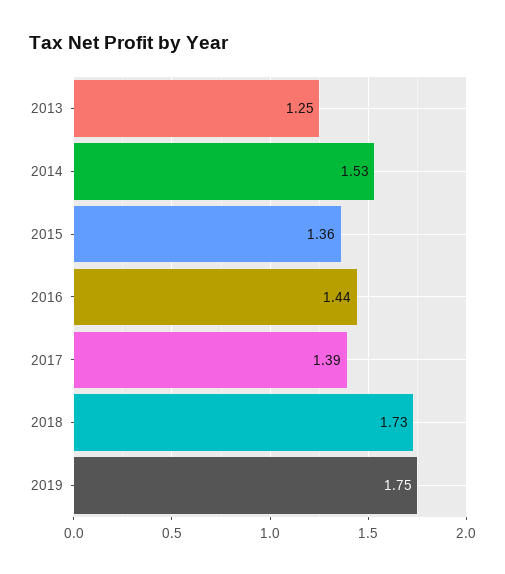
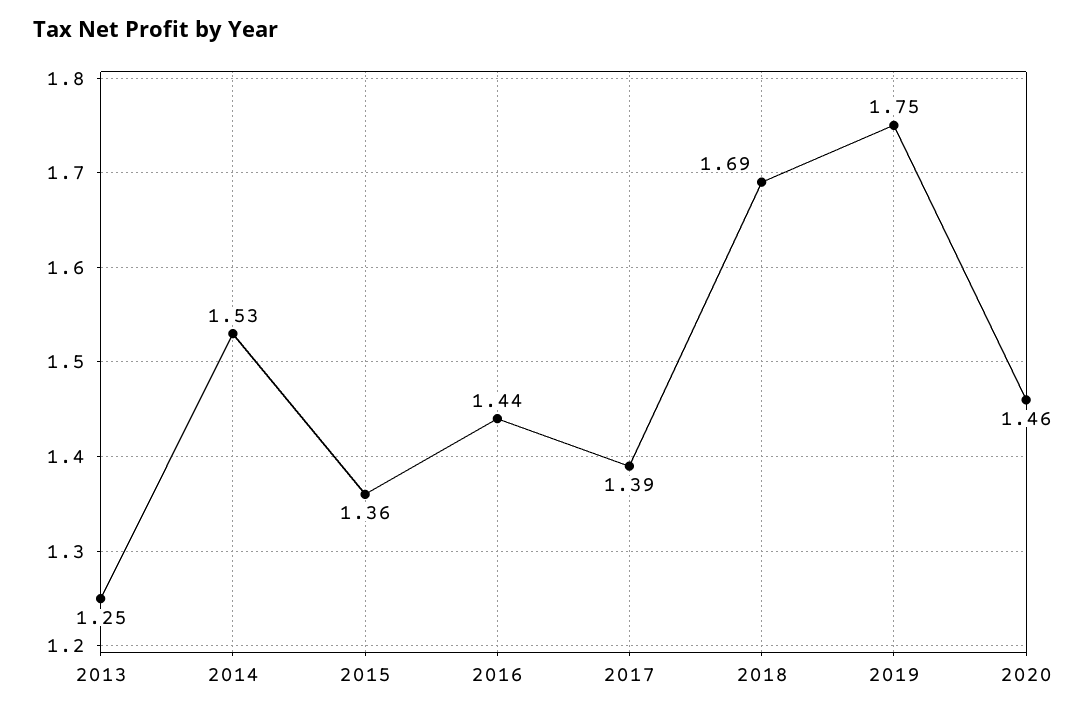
2018: 1.73 -> 1.69
2020: none -> 1.46

